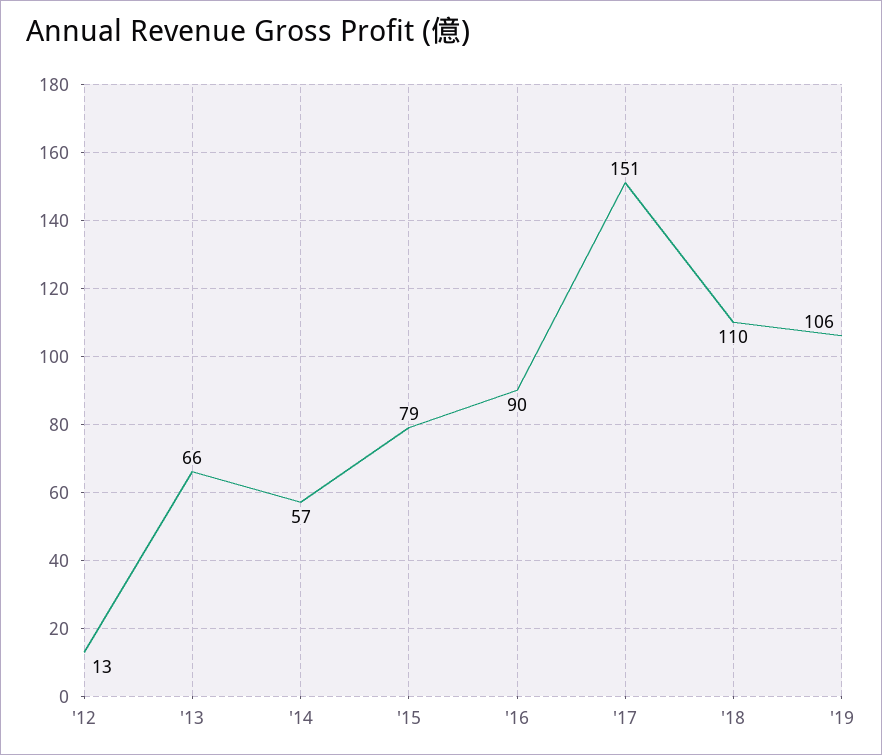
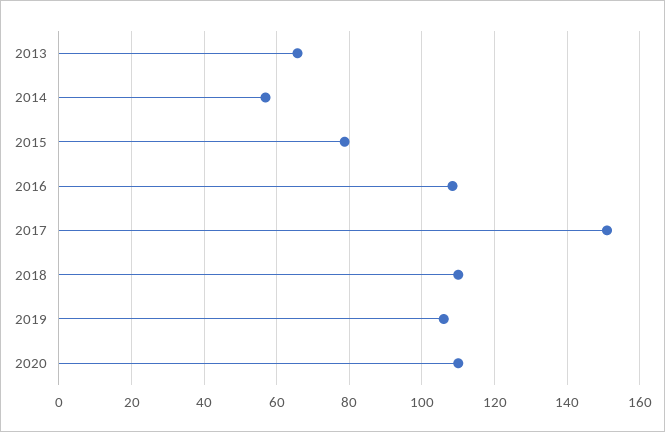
'12: 13 -> none
'16: 90 -> 108
2020: none -> 110

